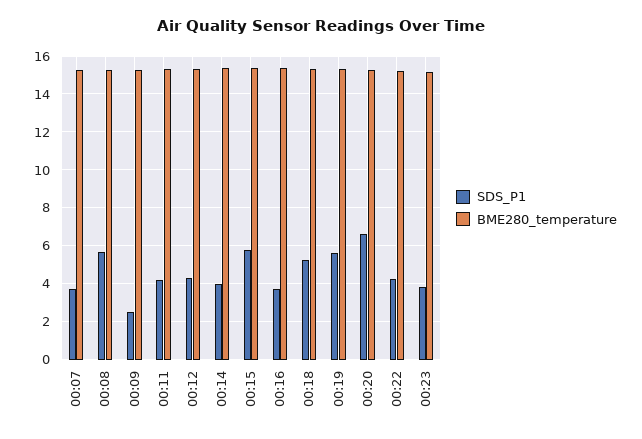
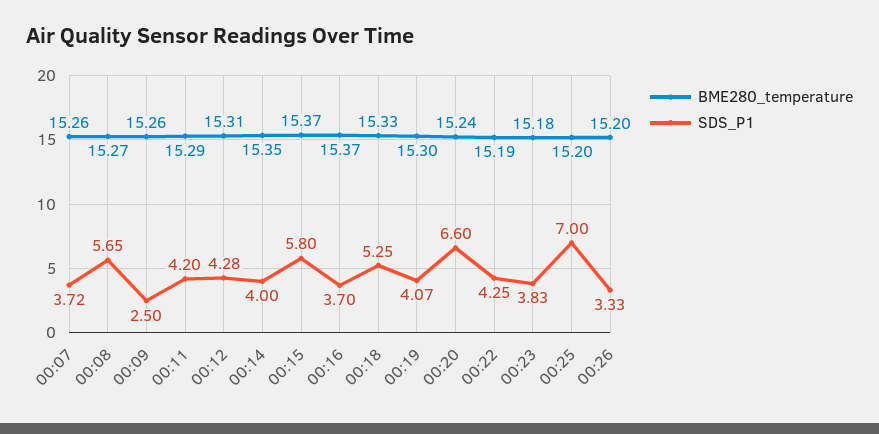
SDS_P1, 00:19: 5.5 -> 4.07
BME280_temperature, 00:25: none -> 15.2
SDS_P1, 00:25: none -> 7
BME280_temperature, 00:26: none -> 15.2
SDS_P1, 00:26: none -> 3.33

